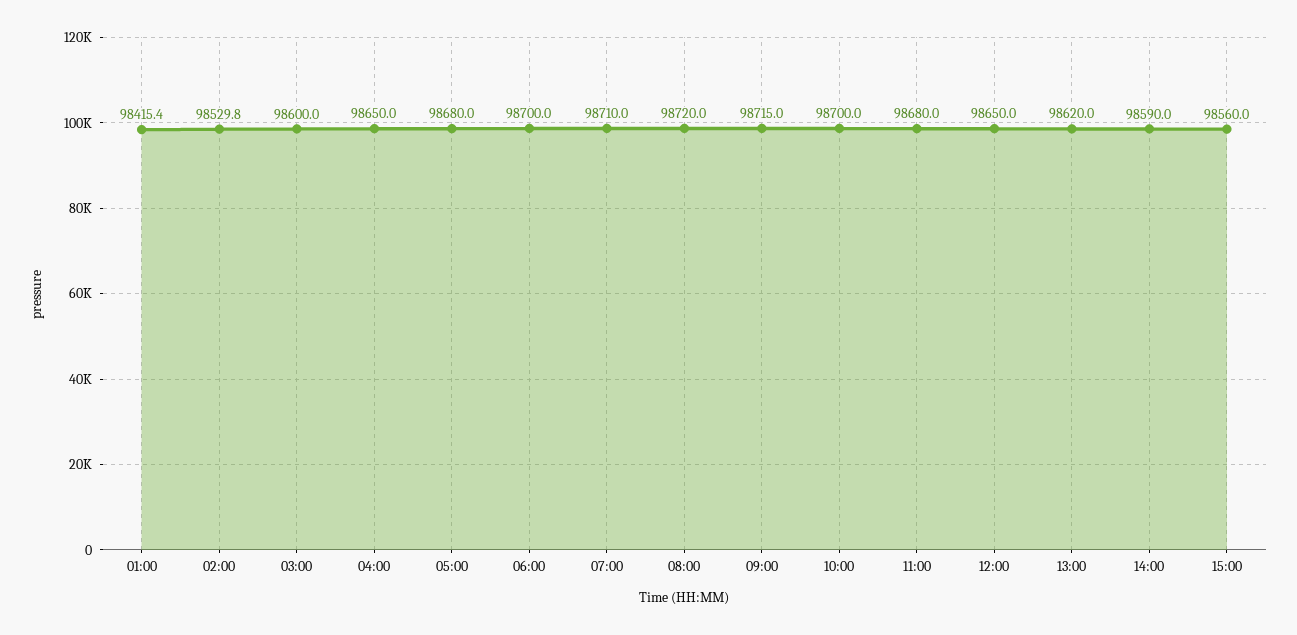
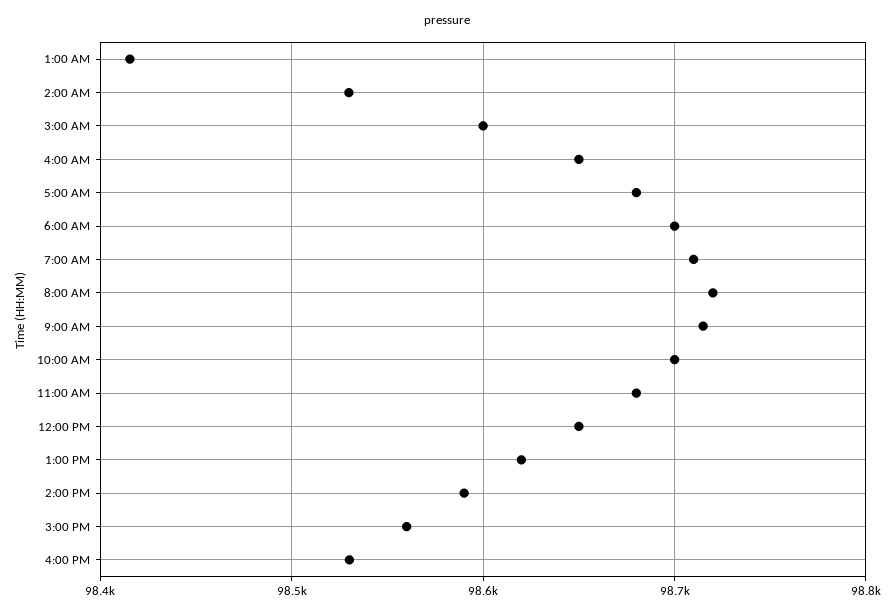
4:00 PM: none -> 98530

